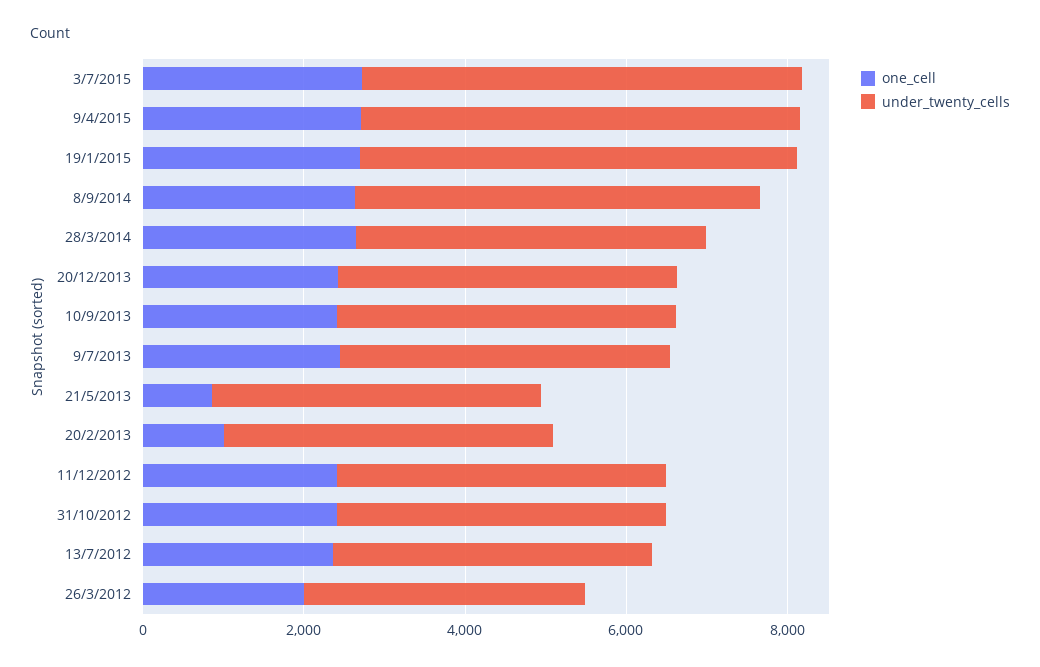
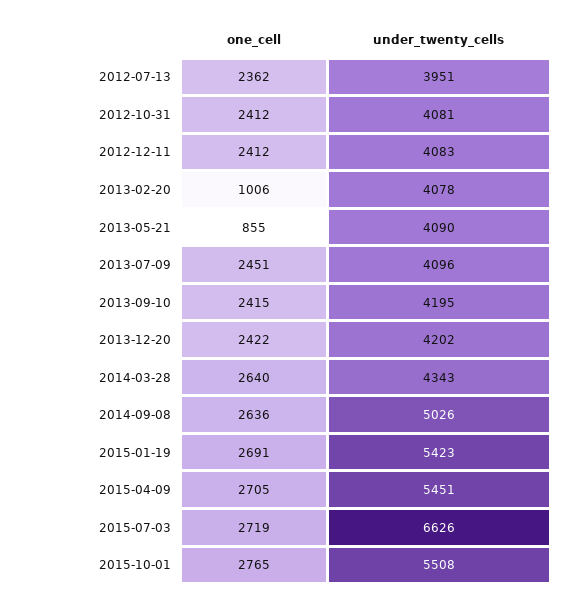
under_twenty_cells, 3/7/2015: 5500 -> 6626
one_cell, 26/3/2012: 2000 -> none
under_twenty_cells, 26/3/2012: 3500 -> none
one_cell, 2015-10-01: none -> 2765
under_twenty_cells, 2015-10-01: none -> 5508

